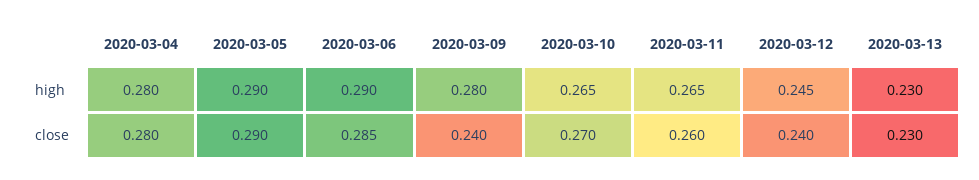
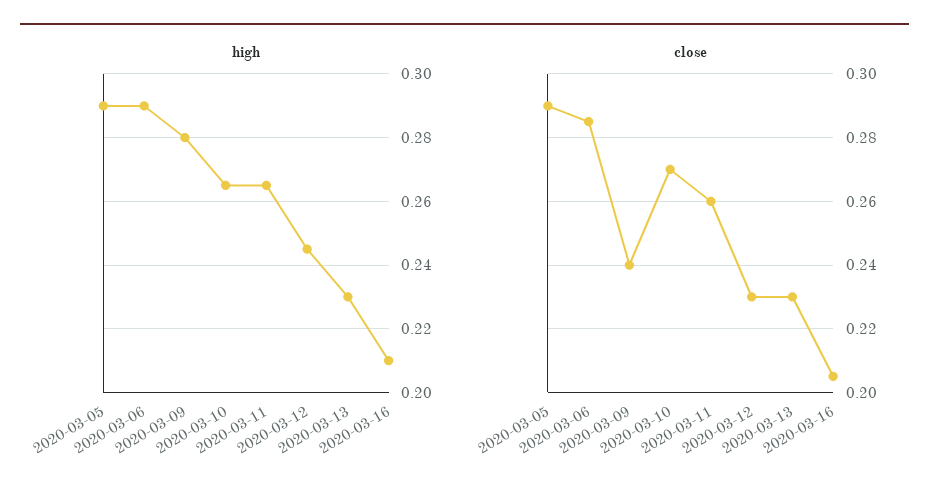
high, 2020-03-04: 0.28 -> none
close, 2020-03-04: 0.28 -> none
close, 2020-03-12: 0.24 -> 0.23
high, 2020-03-16: none -> 0.21
close, 2020-03-16: none -> 0.205

